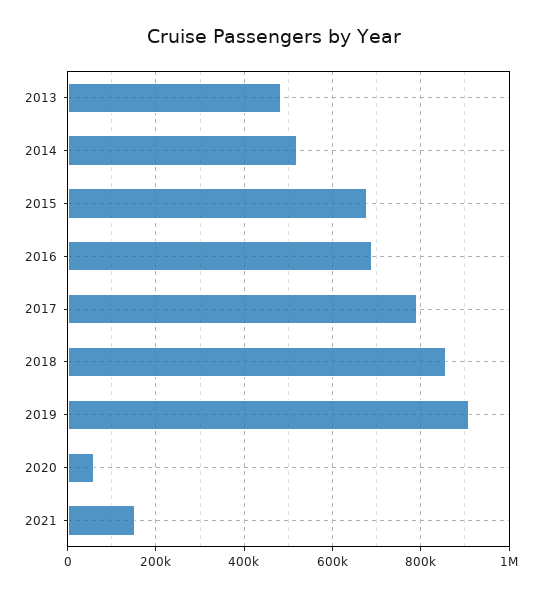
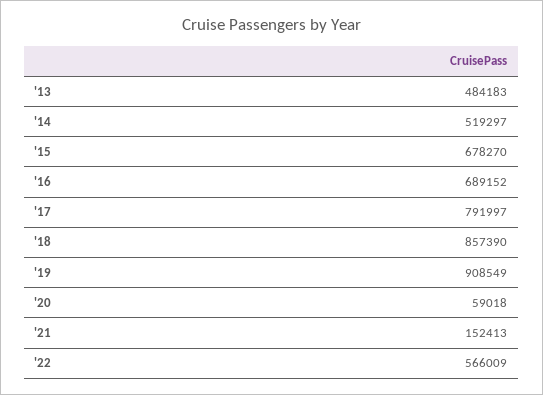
'22: none -> 566009

